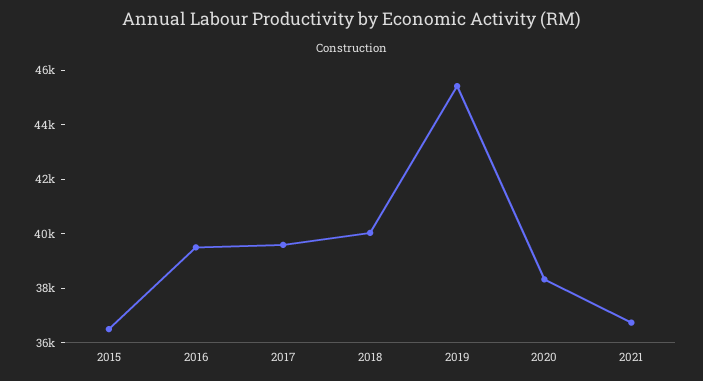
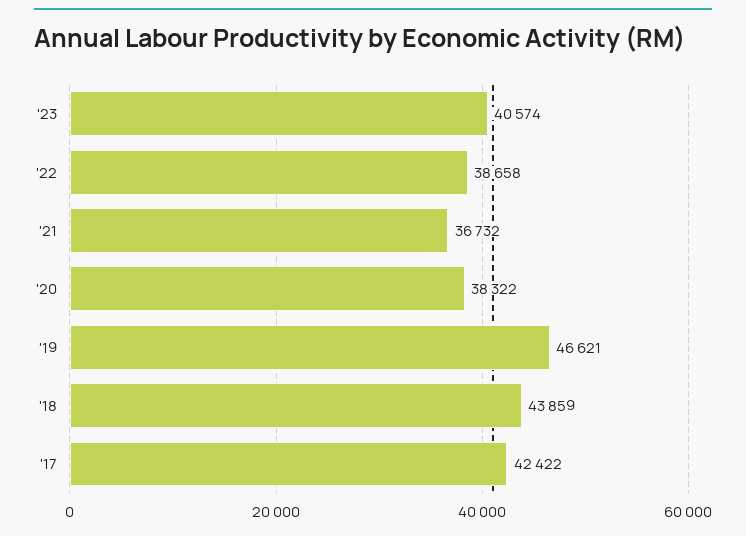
2015: 36500 -> none
2016: 39500 -> none
2017: 39500 -> 42422
2018: 40000 -> 43859
2019: 45500 -> 46621
'23: none -> 40574
'22: none -> 38658

